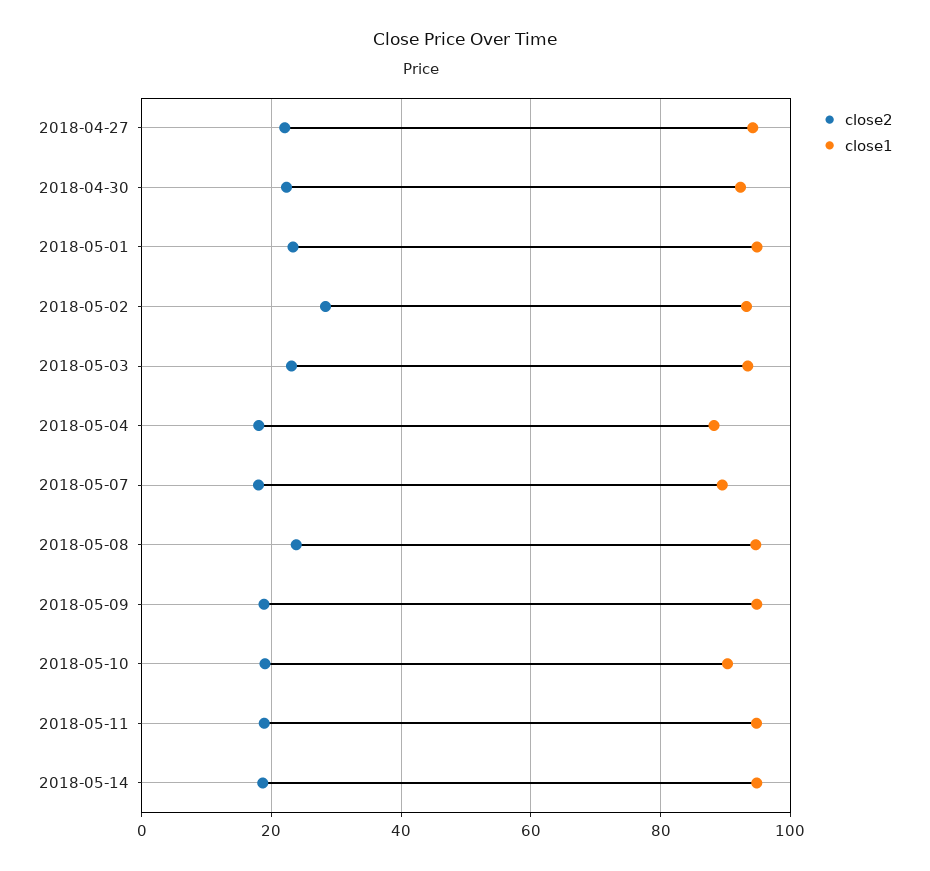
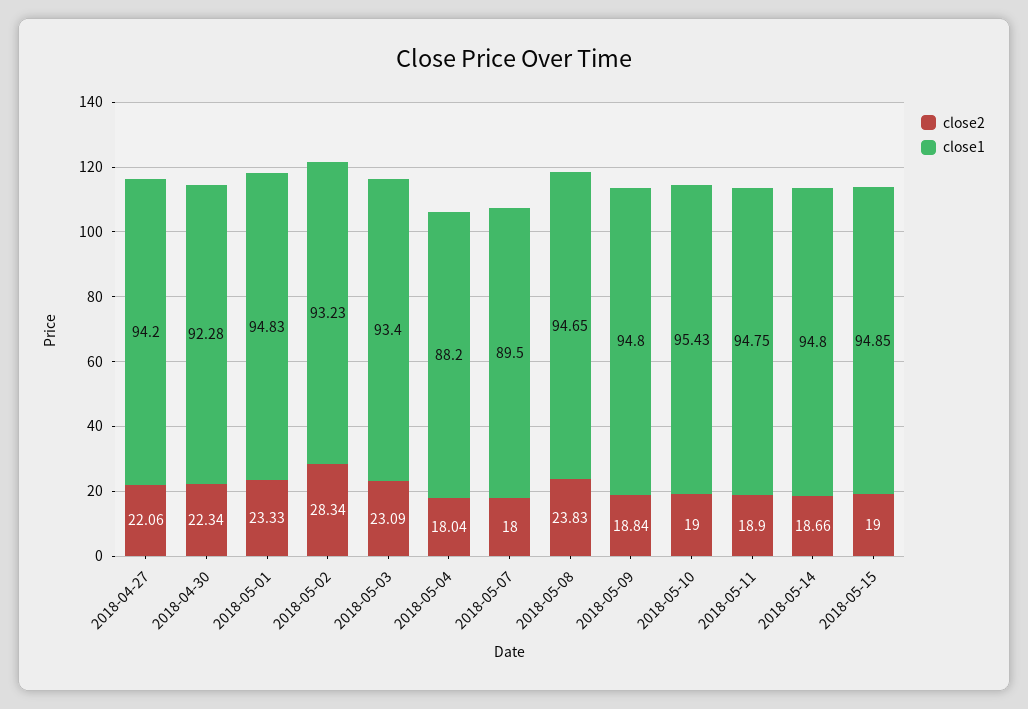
close1, 2018-05-10: 90 -> 95.43
close2, 2018-05-15: none -> 19
close1, 2018-05-15: none -> 94.85

